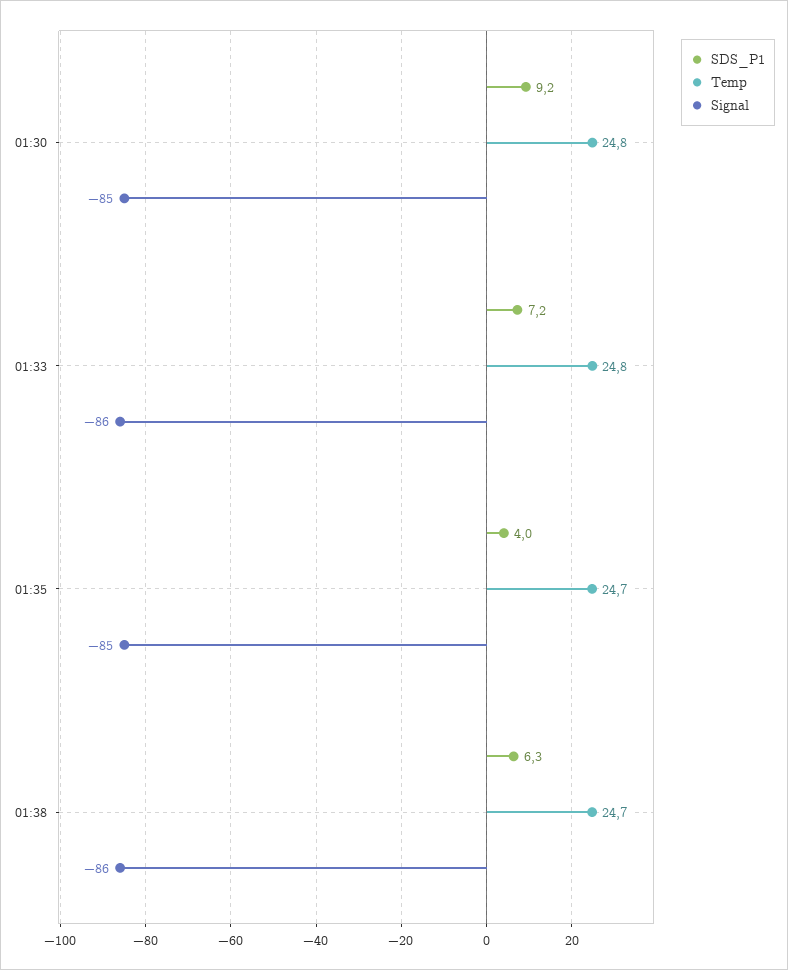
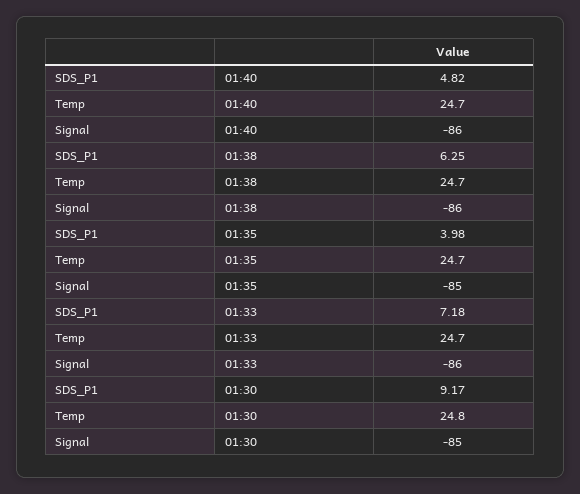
Temp, 01:33: 24.8 -> 24.7
SDS_P1, 01:40: none -> 4.82
Temp, 01:40: none -> 24.7
Signal, 01:40: none -> -86

